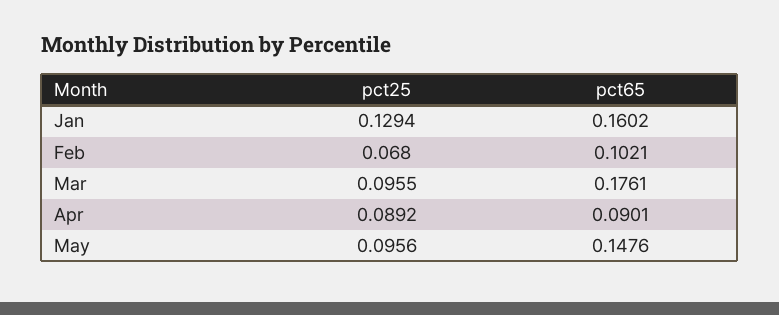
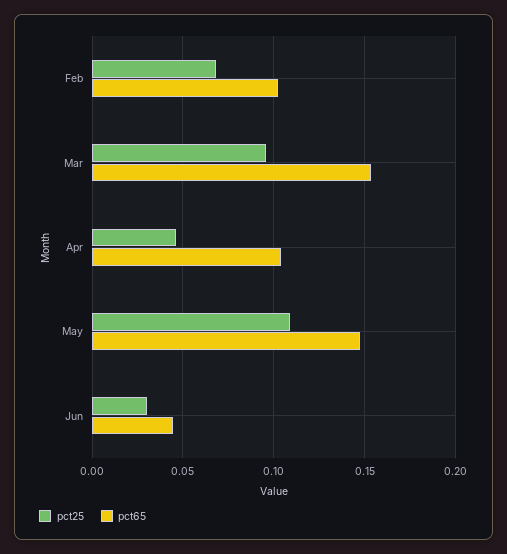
pct25, Jan: 0.1294 -> none
pct65, Jan: 0.1602 -> none
pct65, Mar: 0.1761 -> 0.155
pct25, Apr: 0.0892 -> 0.045
pct65, Apr: 0.0901 -> 0.105
pct25, May: 0.0956 -> 0.11
pct25, Jun: none -> 0.03
pct65, Jun: none -> 0.045

